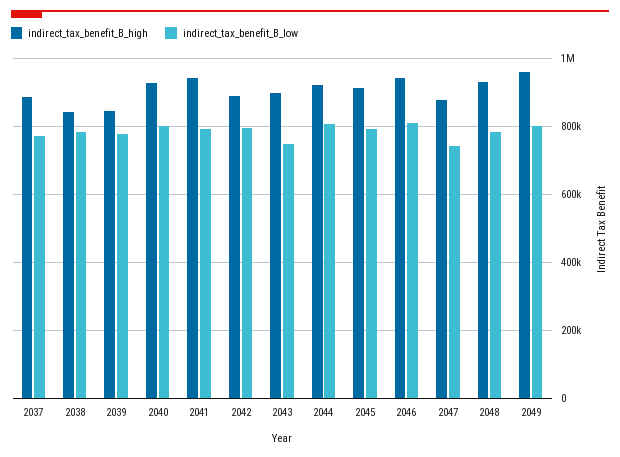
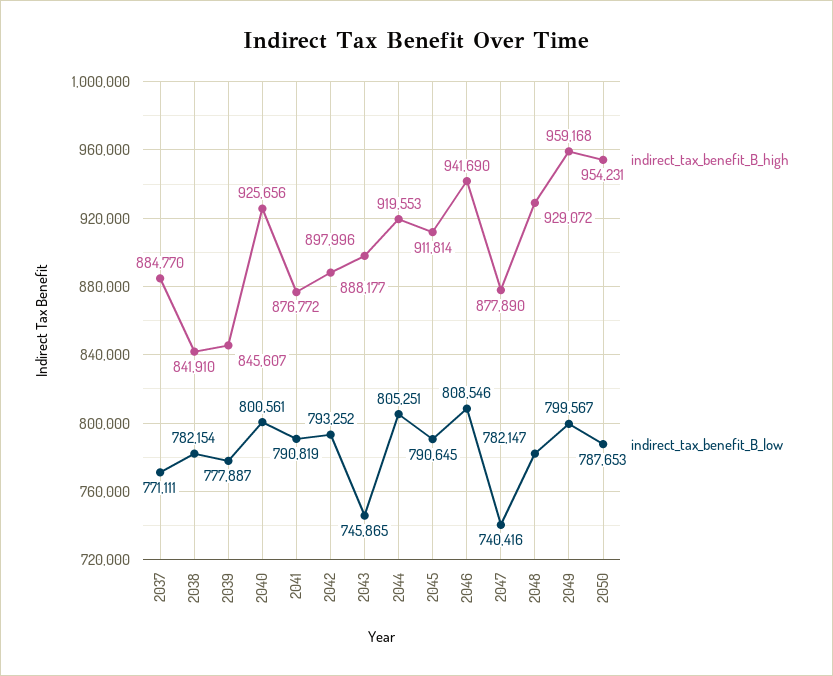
indirect_tax_benefit_B_high, 2041: 940000 -> 876772
indirect_tax_benefit_B_high, 2050: none -> 954231
indirect_tax_benefit_B_low, 2050: none -> 787653

